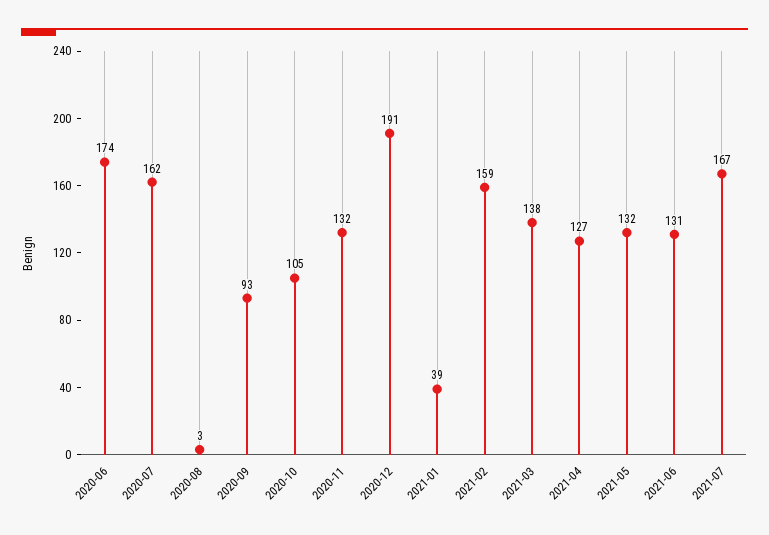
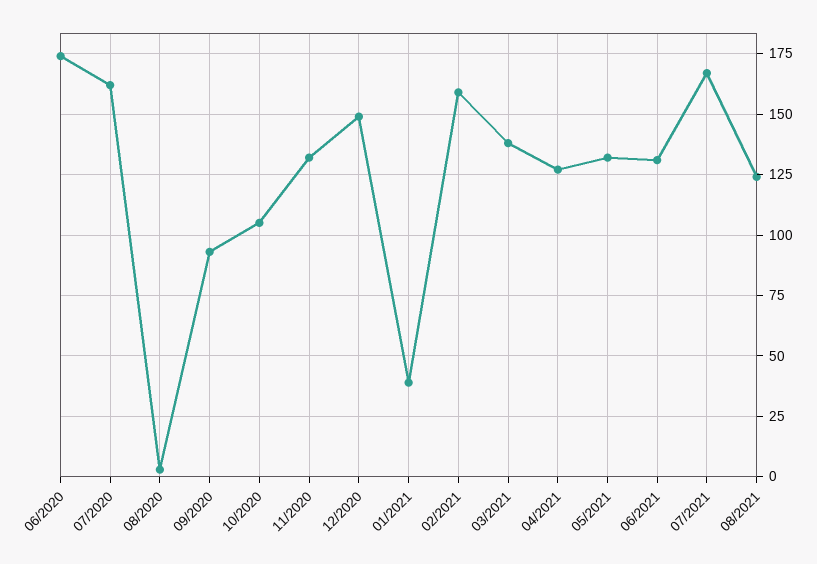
2020-12: 191 -> 150
08/2021: none -> 125

